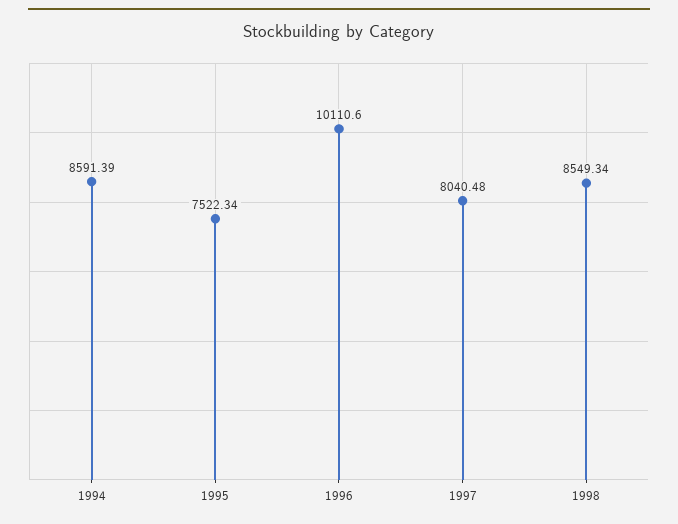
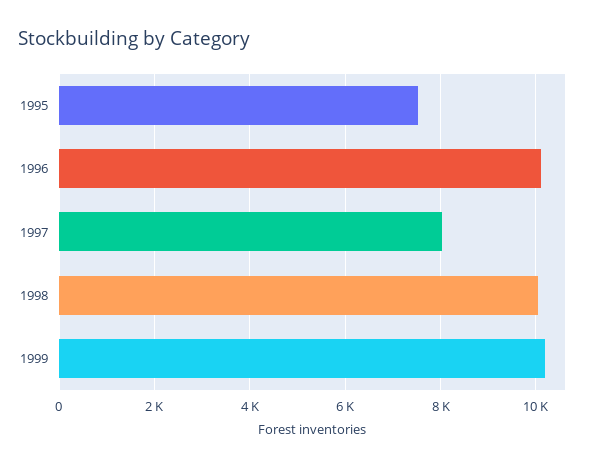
1994: 8591.39 -> none
1998: 8549.34 -> 10000
1999: none -> 10200

